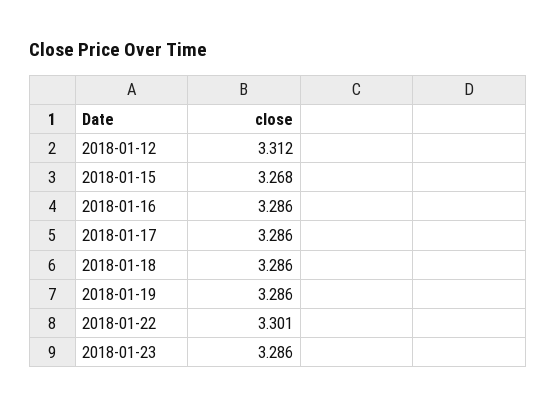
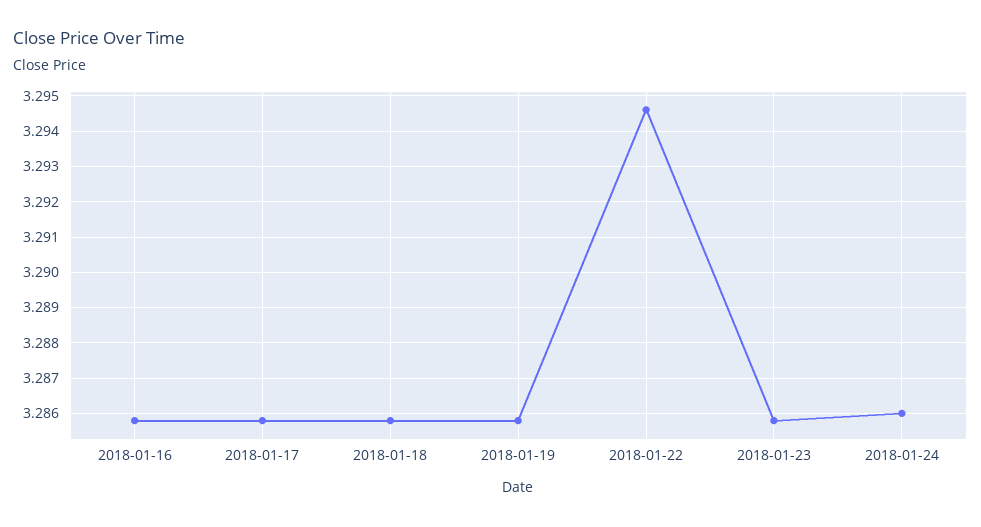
2018-01-12: 3.312 -> none
2018-01-15: 3.268 -> none
2018-01-22: 3.301 -> 3.2945
2018-01-24: none -> 3.286

